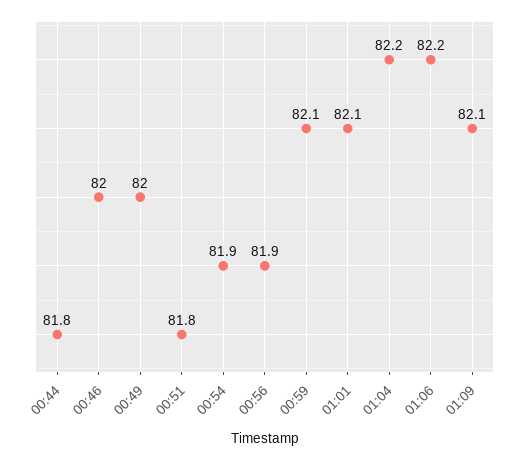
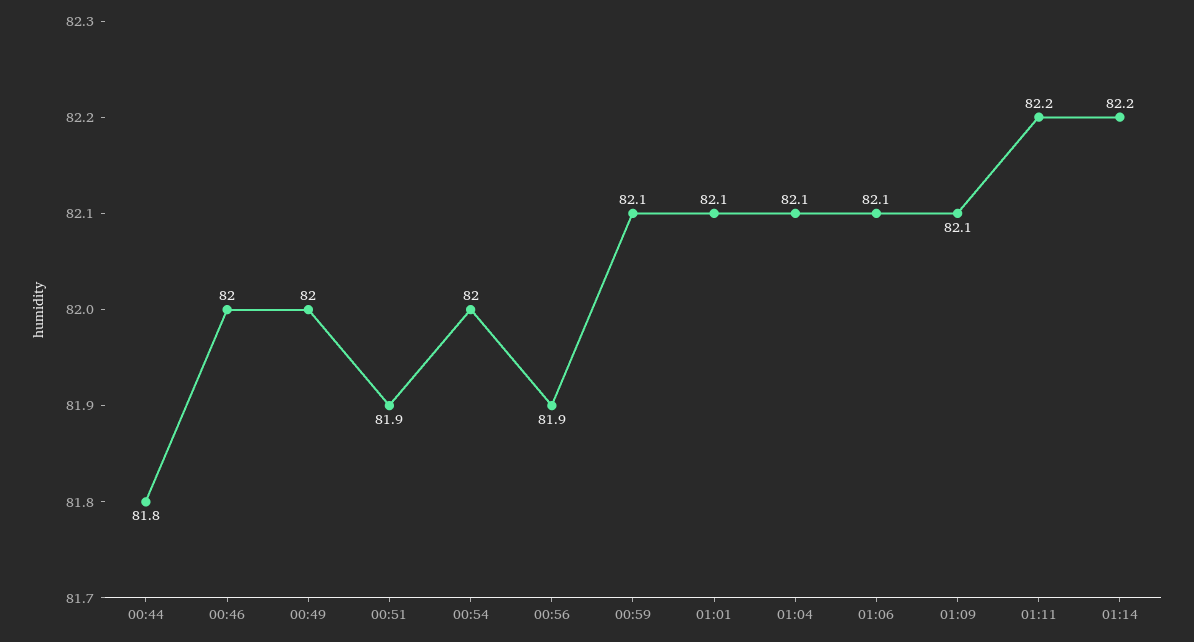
00:51: 81.8 -> 81.9
00:54: 81.9 -> 82
01:04: 82.2 -> 82.1
01:06: 82.2 -> 82.1
01:11: none -> 82.2
01:14: none -> 82.2

